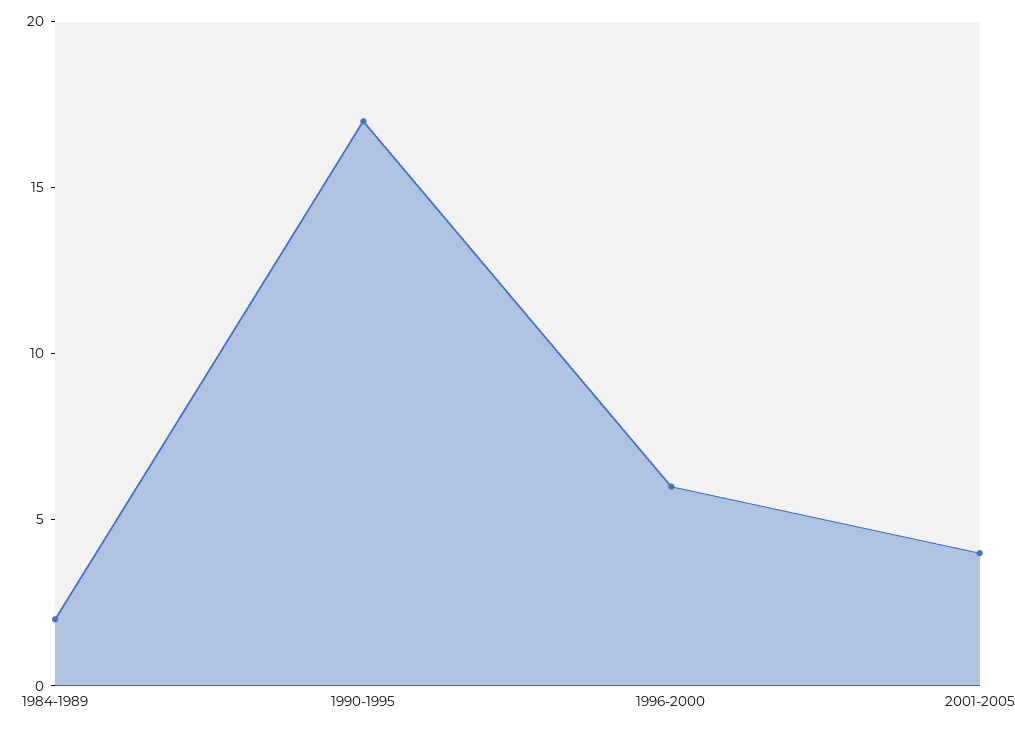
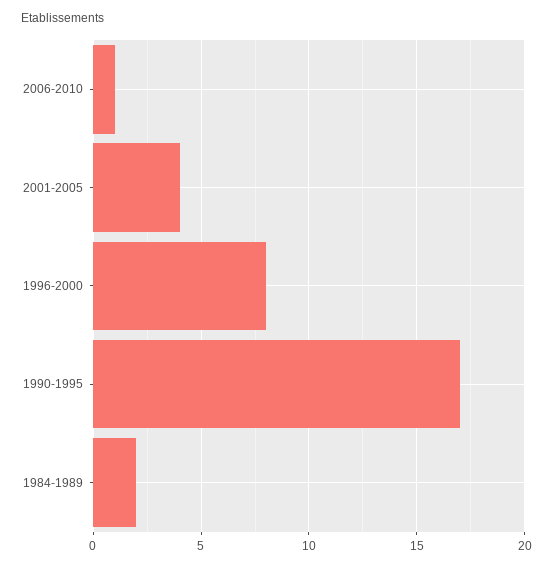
1996-2000: 6 -> 8
2006-2010: none -> 1

